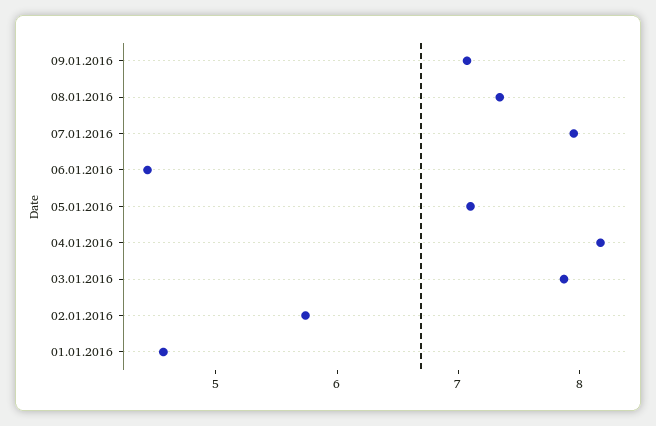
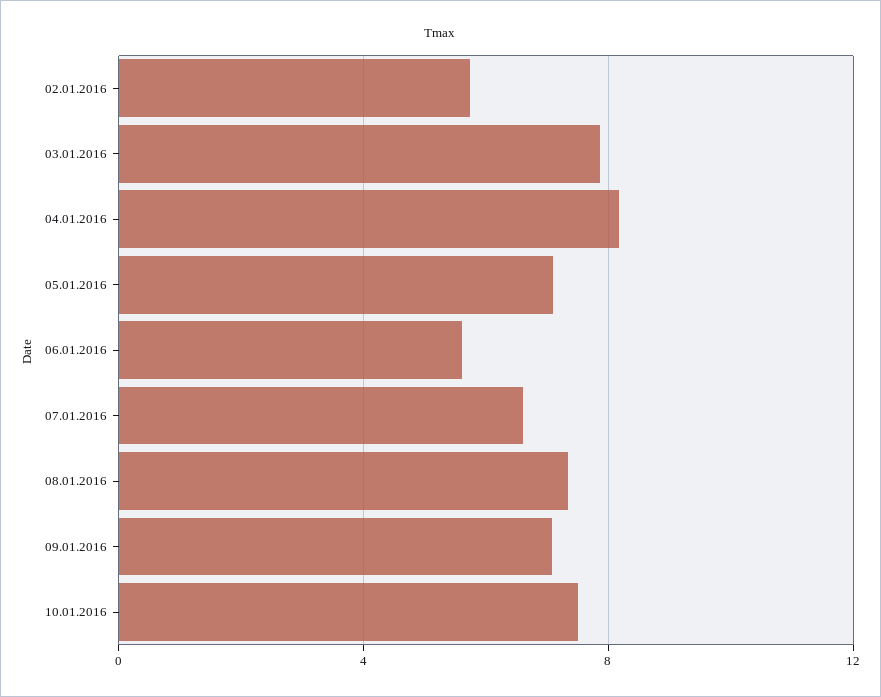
07.01.2016: 8 -> 6.5
06.01.2016: 4.4 -> 5.5
01.01.2016: 4.6 -> none
10.01.2016: none -> 7.5

